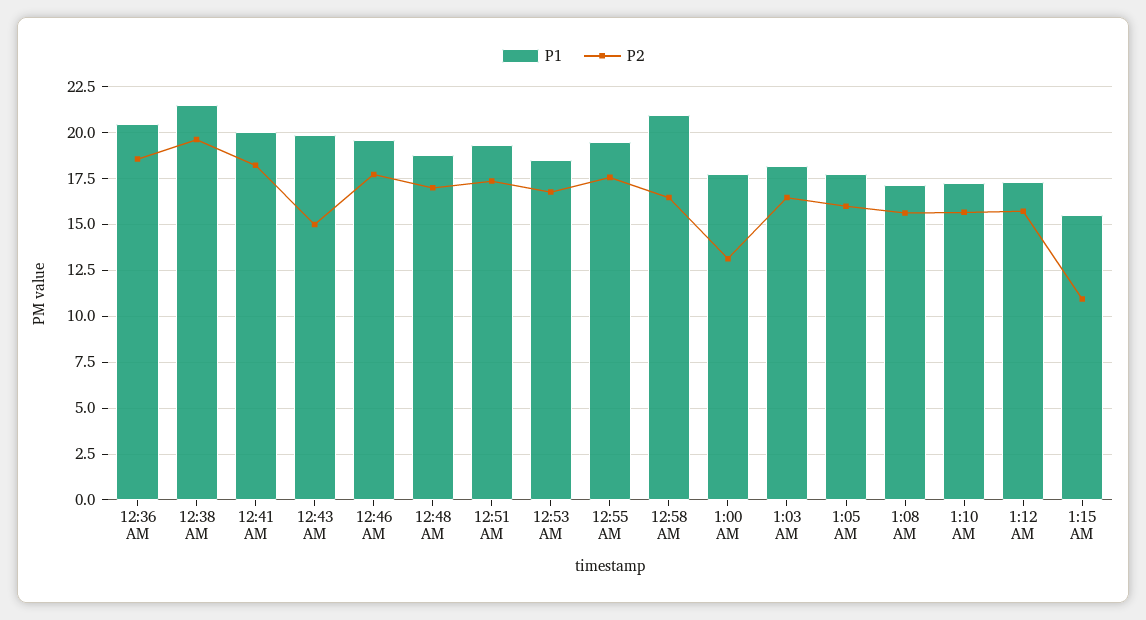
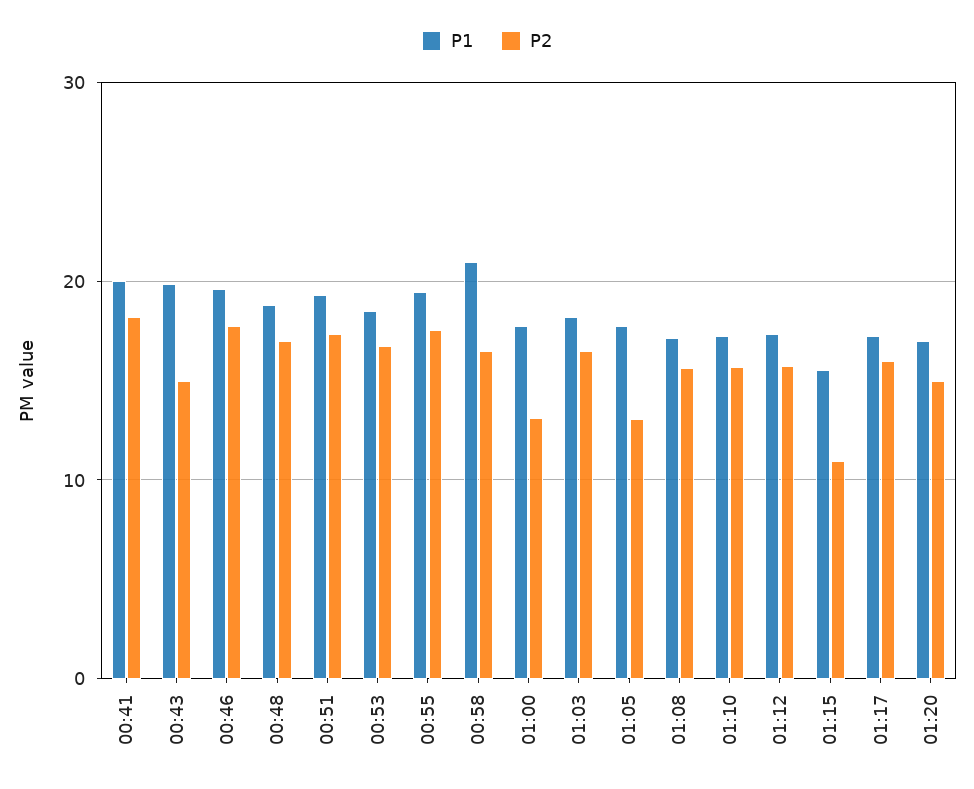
P1, 12:36 AM: 20.5 -> none
P2, 12:36 AM: 18.5 -> none
P1, 12:38 AM: 21.5 -> none
P2, 12:38 AM: 19.5 -> none
P2, 1:05 AM: 16 -> 13
P1, 01:17: none -> 17
P2, 01:17: none -> 16
P1, 01:20: none -> 17
P2, 01:20: none -> 15

